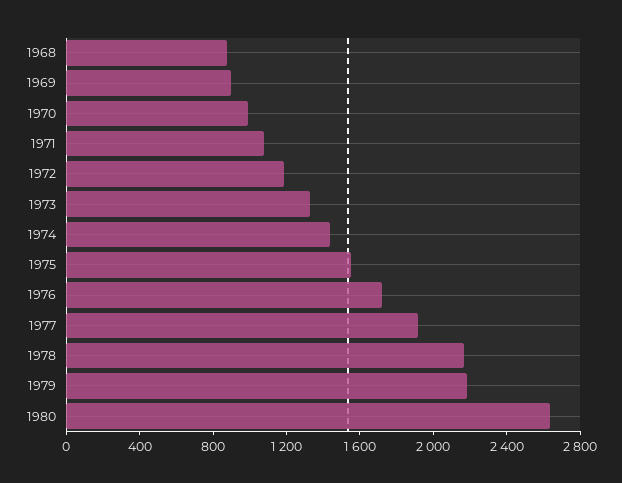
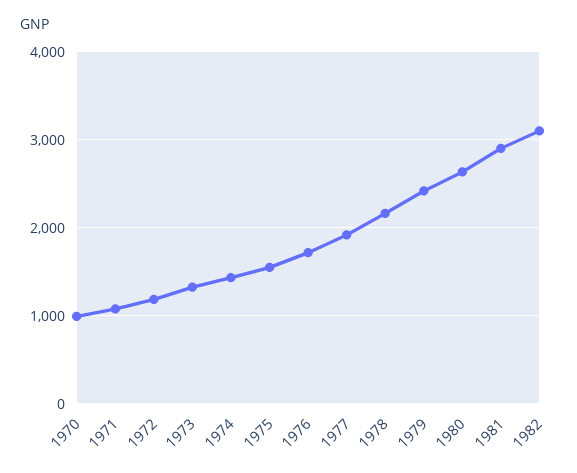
1968: 900 -> none
1969: 900 -> none
1979: 2200 -> 2400
1981: none -> 2900
1982: none -> 3100

